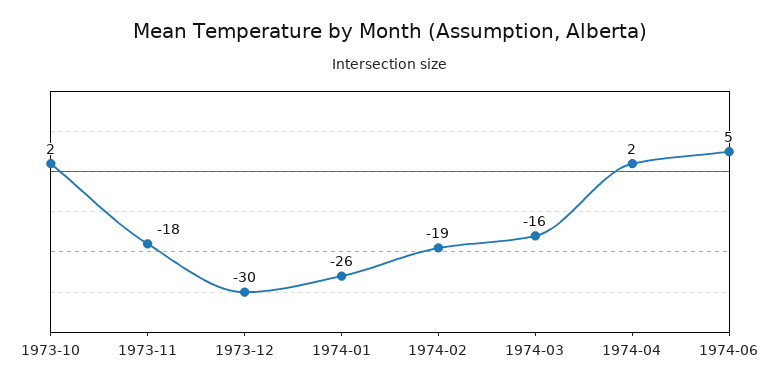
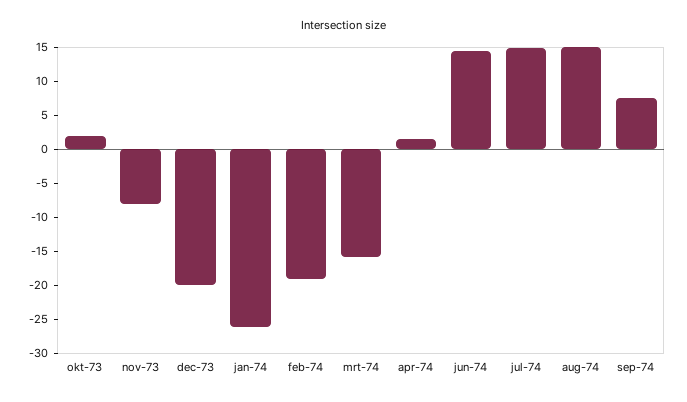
1973-11: -18 -> -7.5
1973-12: -30 -> -20
1974-06: 5 -> 15
jul-74: none -> 15
aug-74: none -> 15
sep-74: none -> 7.5

